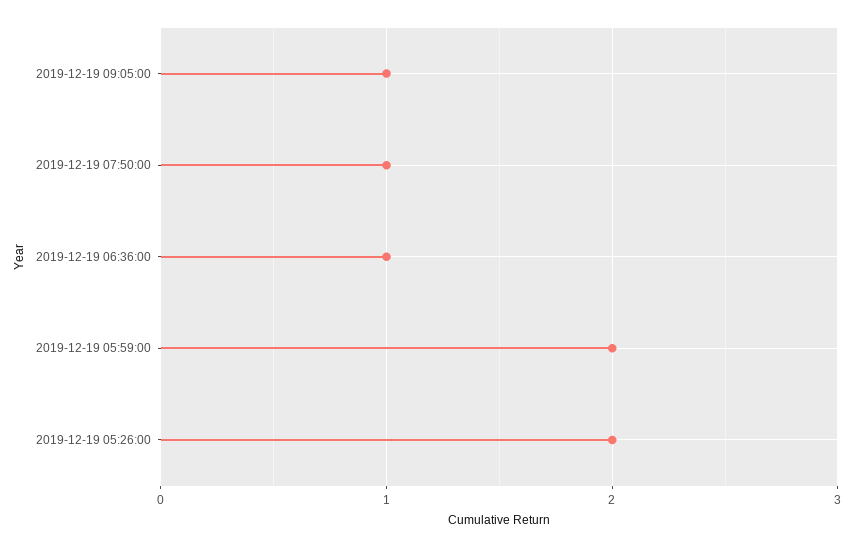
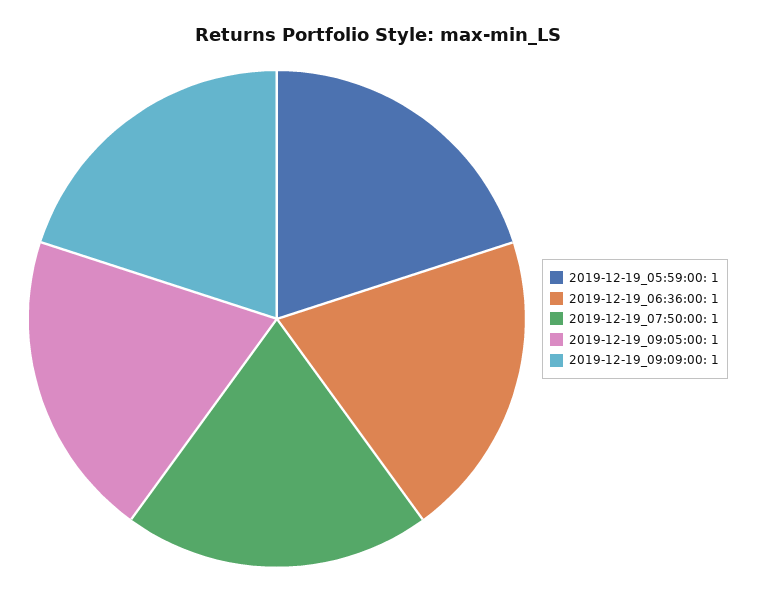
2019-12-19 05:59:00: 2 -> 1
2019-12-19 05:26:00: 2 -> none
2019-12-19_09:09:00: none -> 1

